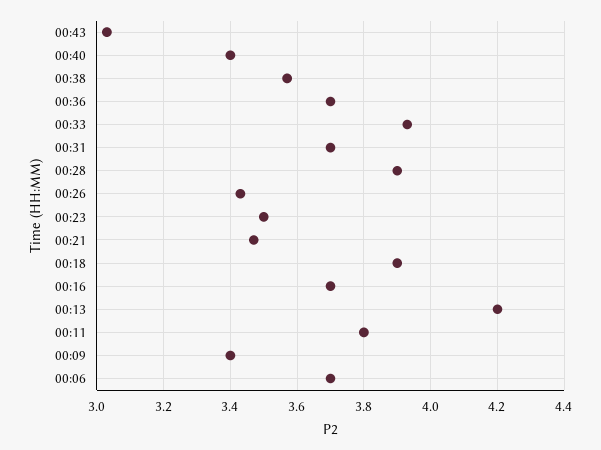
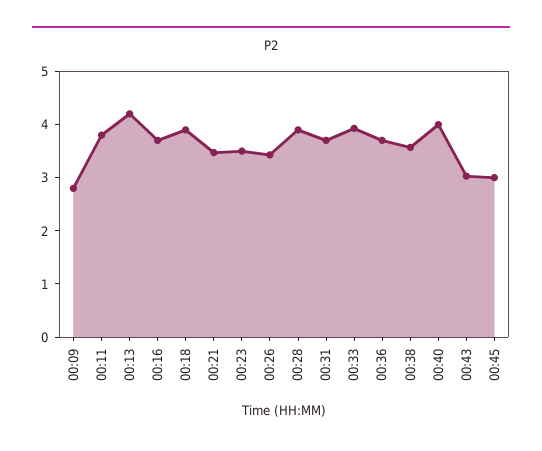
00:40: 3.4 -> 4
00:09: 3.4 -> 2.8
00:06: 3.7 -> none
00:45: none -> 3

